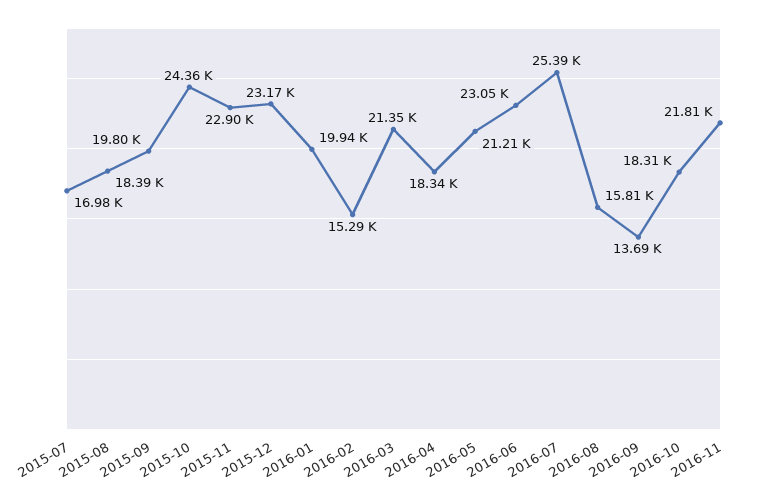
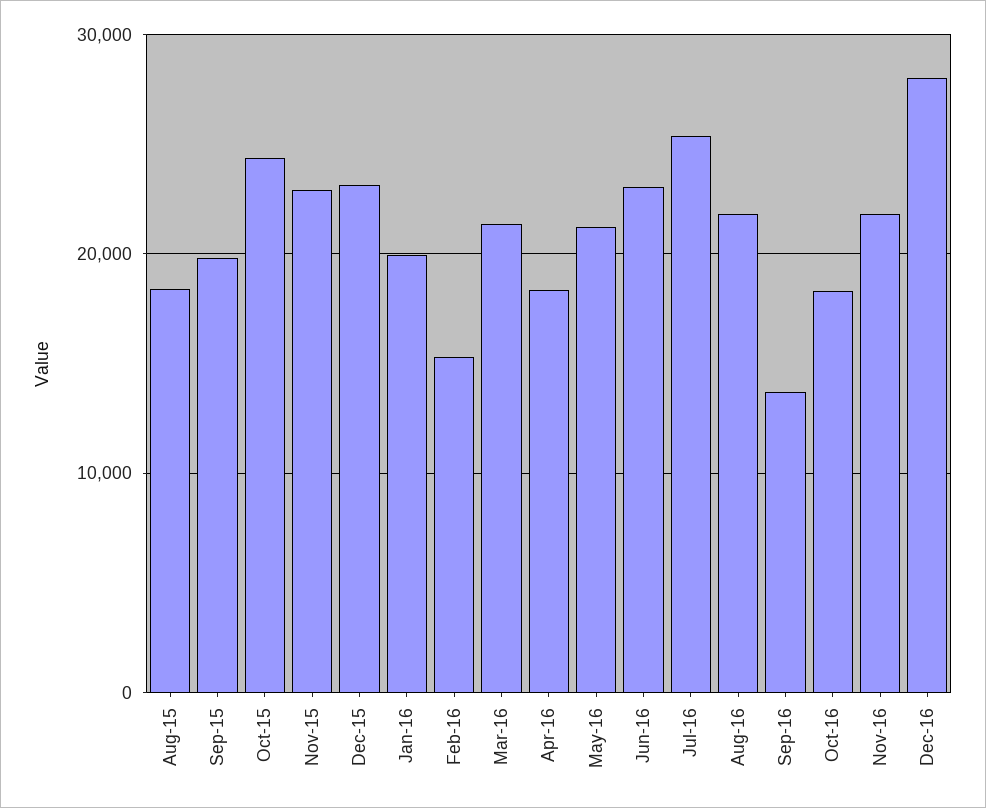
2015-07: 16980 -> none
2016-08: 15810 -> 22000
Dec-16: none -> 28000

